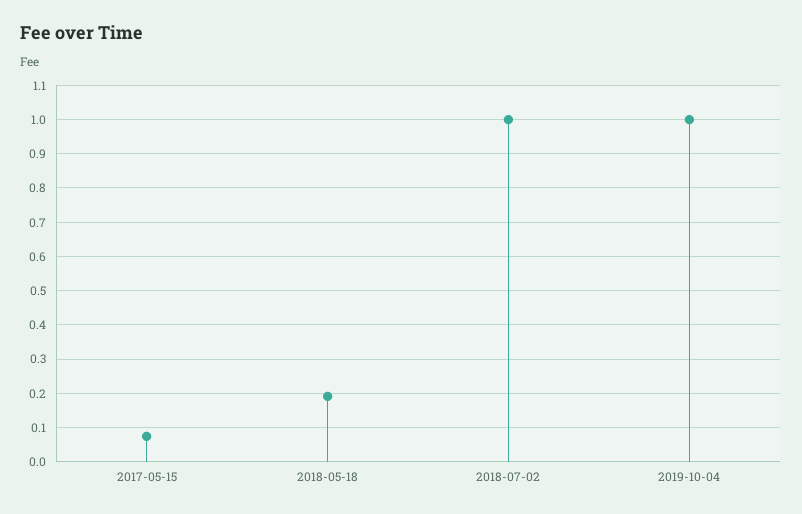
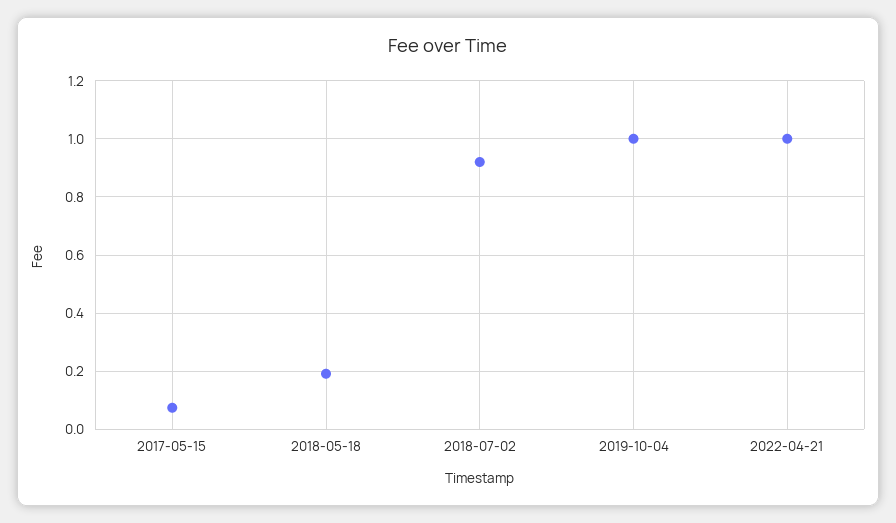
2018-07-02: 1 -> 0.925
2022-04-21: none -> 1

